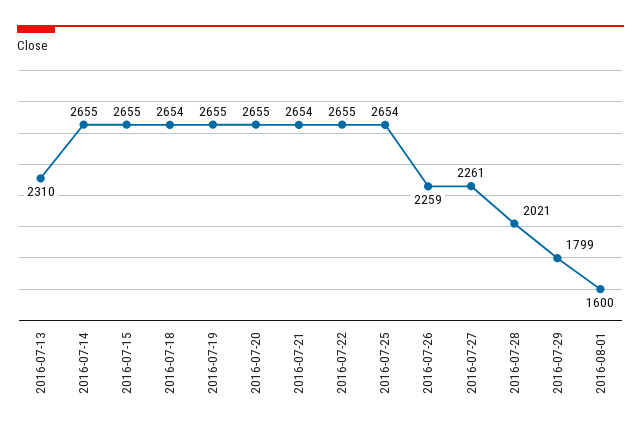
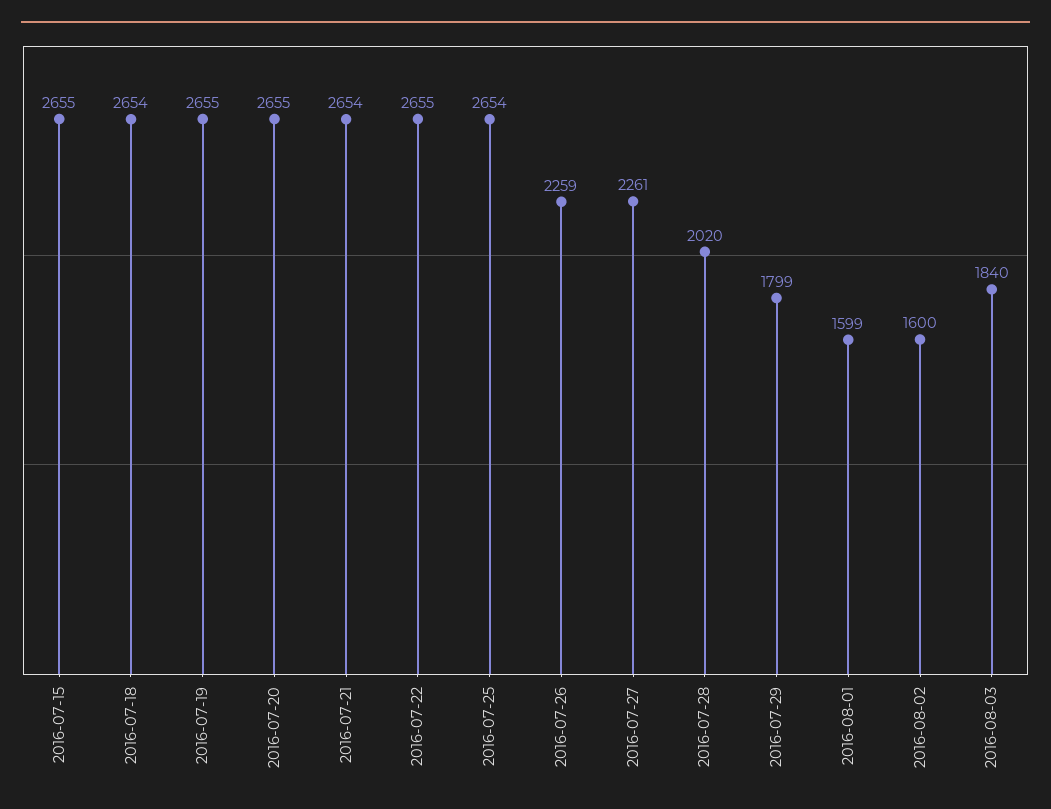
2016-07-13: 2310 -> none
2016-07-14: 2655 -> none
2016-07-28: 2021 -> 2020
2016-08-01: 1600 -> 1599
2016-08-02: none -> 1600
2016-08-03: none -> 1840

